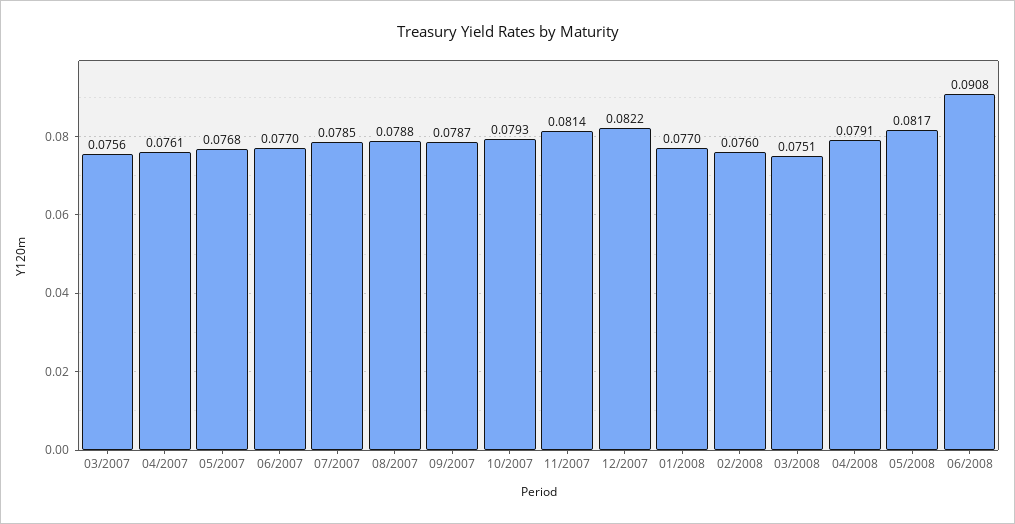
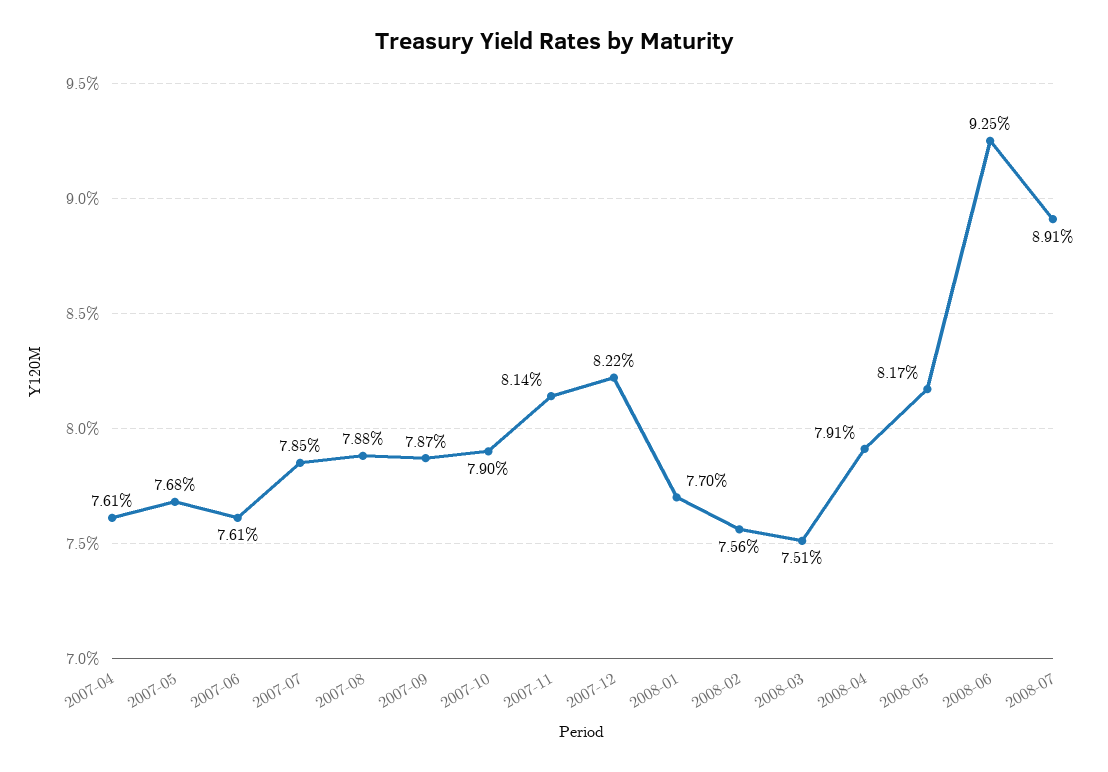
03/2007: 0.0756 -> none
06/2007: 0.077 -> 0.0761
10/2007: 0.0793 -> 0.079
02/2008: 0.076 -> 0.0756
06/2008: 0.0908 -> 0.0925
2008-07: none -> 0.0891

